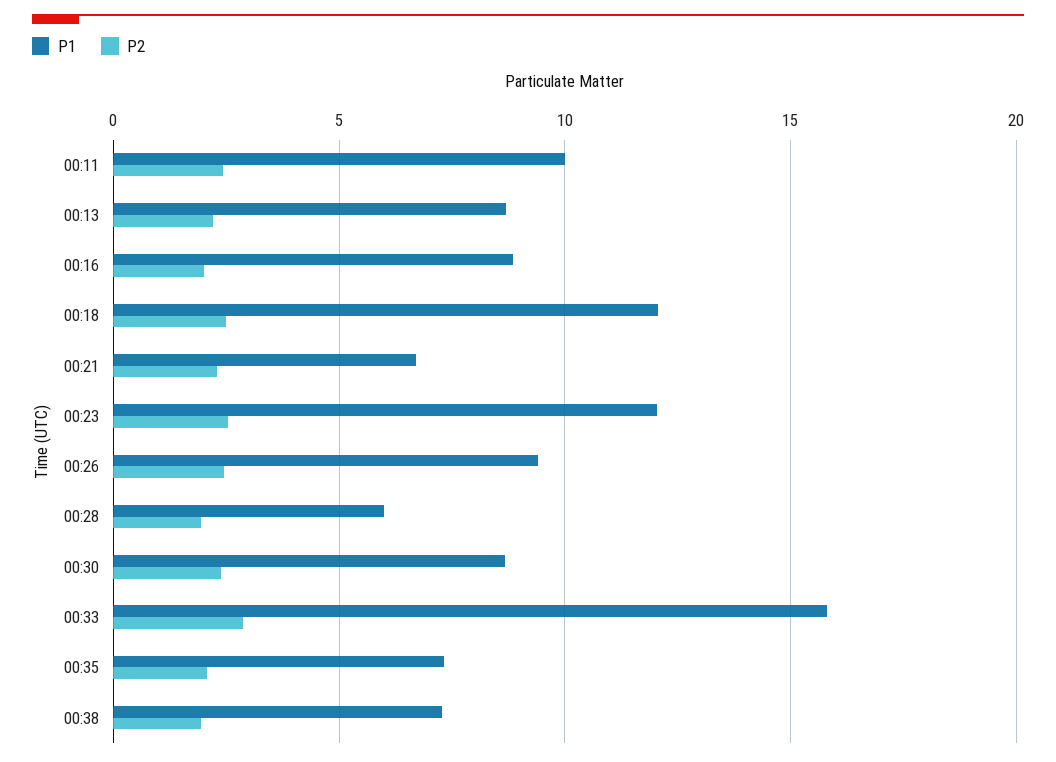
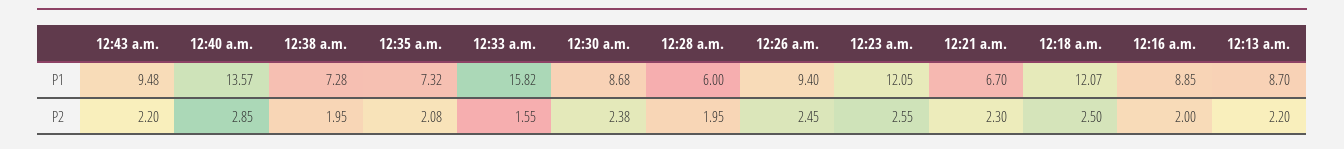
P1, 00:11: 10 -> none
P2, 00:11: 2.5 -> none
P2, 00:33: 3 -> 1.55
P1, 12:43 a.m.: none -> 9.48
P1, 12:40 a.m.: none -> 13.57
P2, 12:43 a.m.: none -> 2.2
P2, 12:40 a.m.: none -> 2.85

